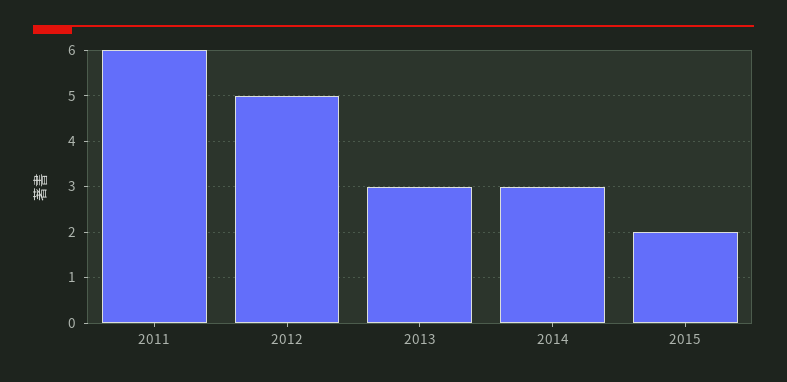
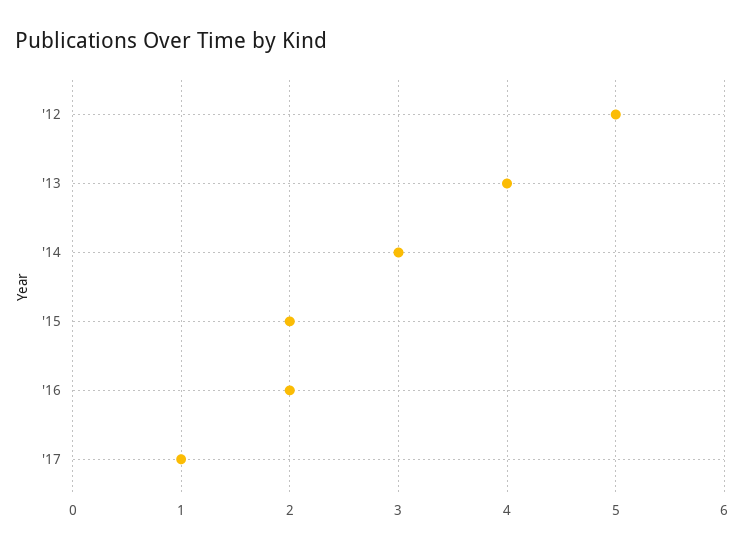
2011: 6 -> none
2013: 3 -> 4
'16: none -> 2
'17: none -> 1

